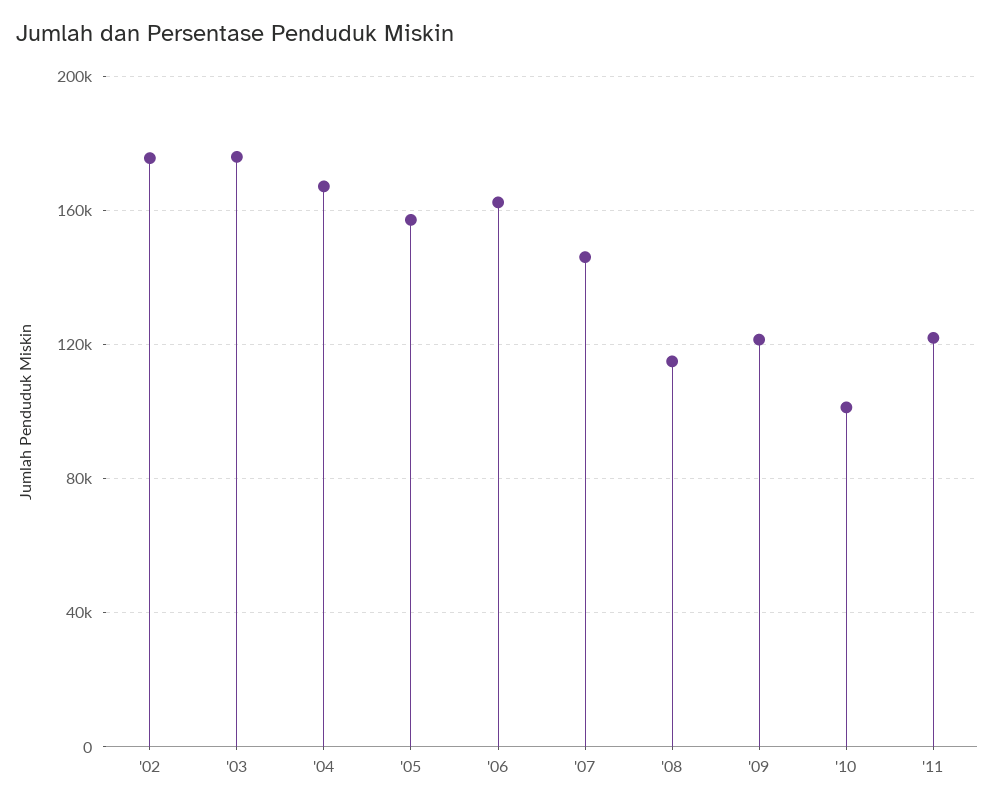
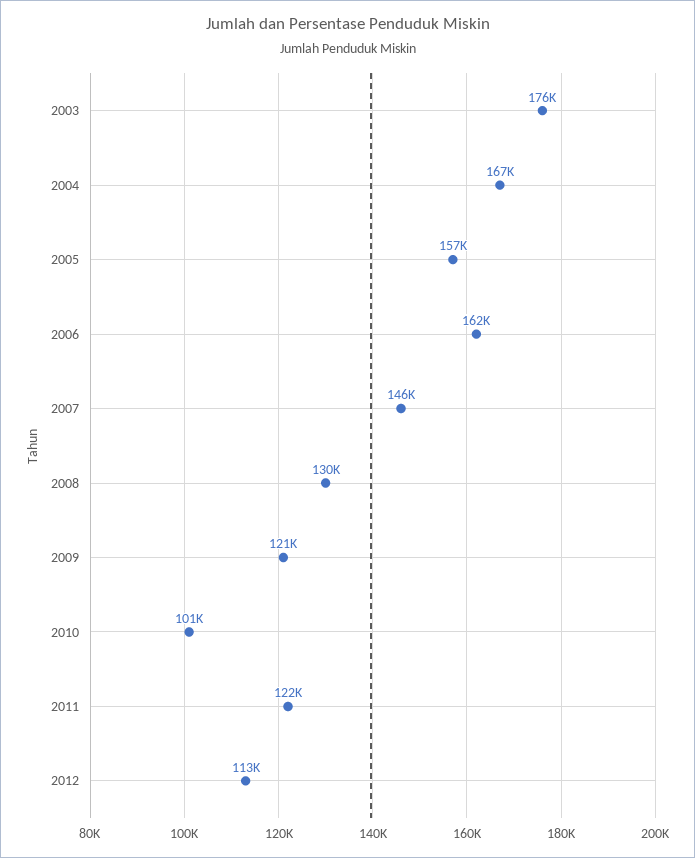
'02: 175000 -> none
'08: 115000 -> 130000
2012: none -> 113000

